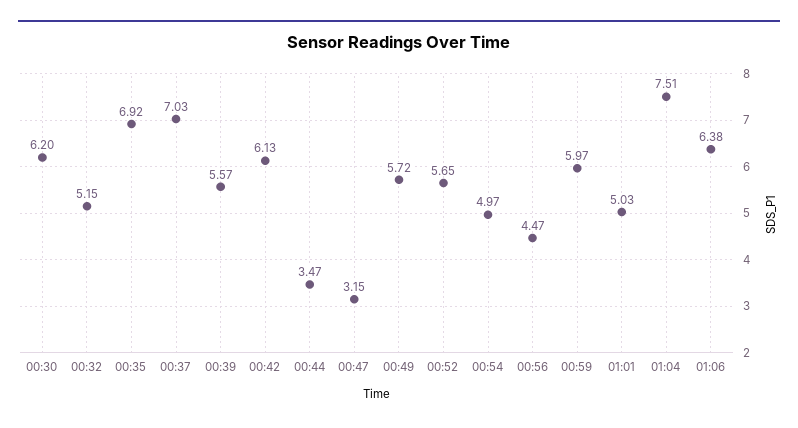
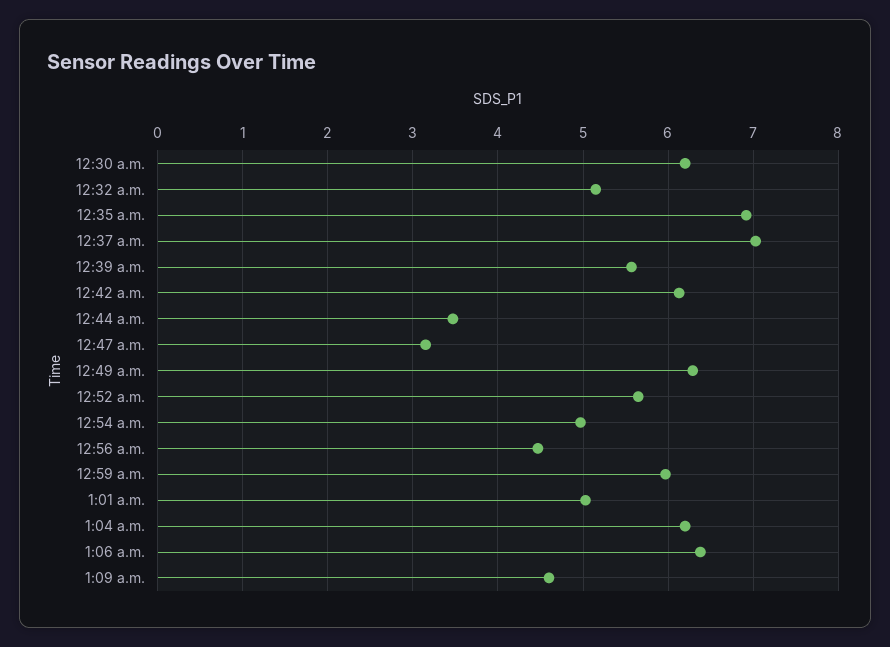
00:49: 5.72 -> 6.3
01:04: 7.51 -> 6.2
1:09 a.m.: none -> 4.6

